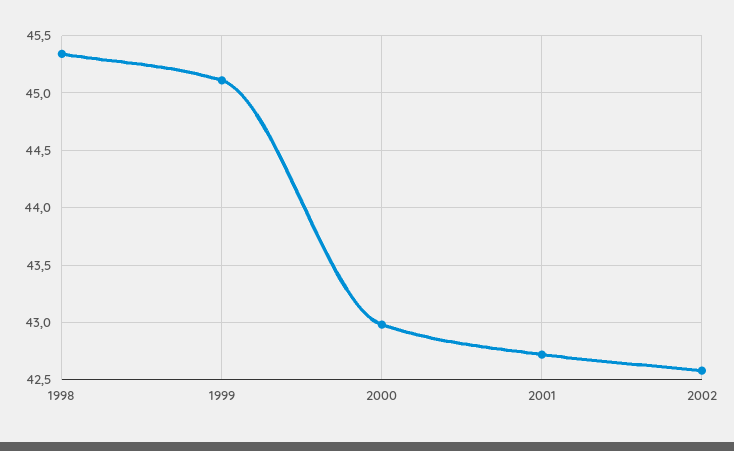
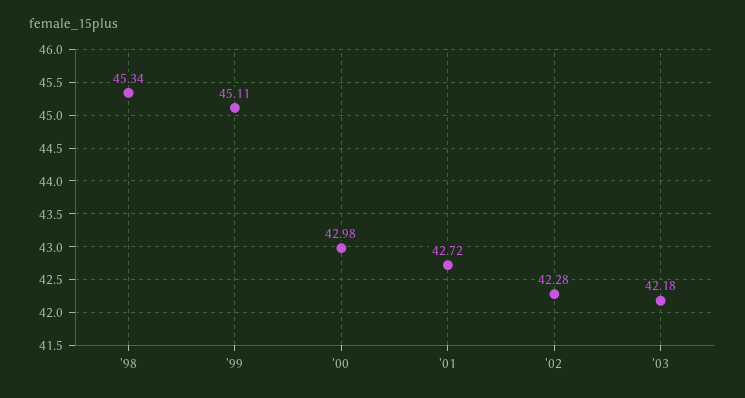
2002: 42.6 -> 42.28
'03: none -> 42.18

